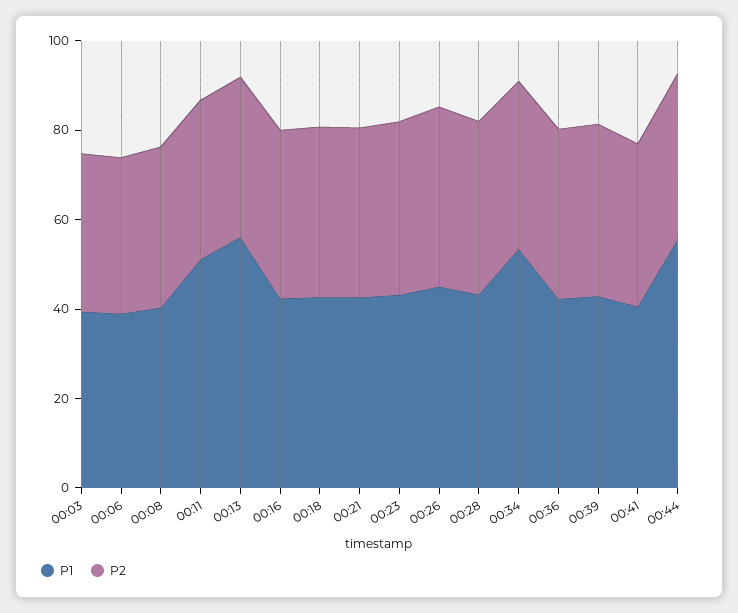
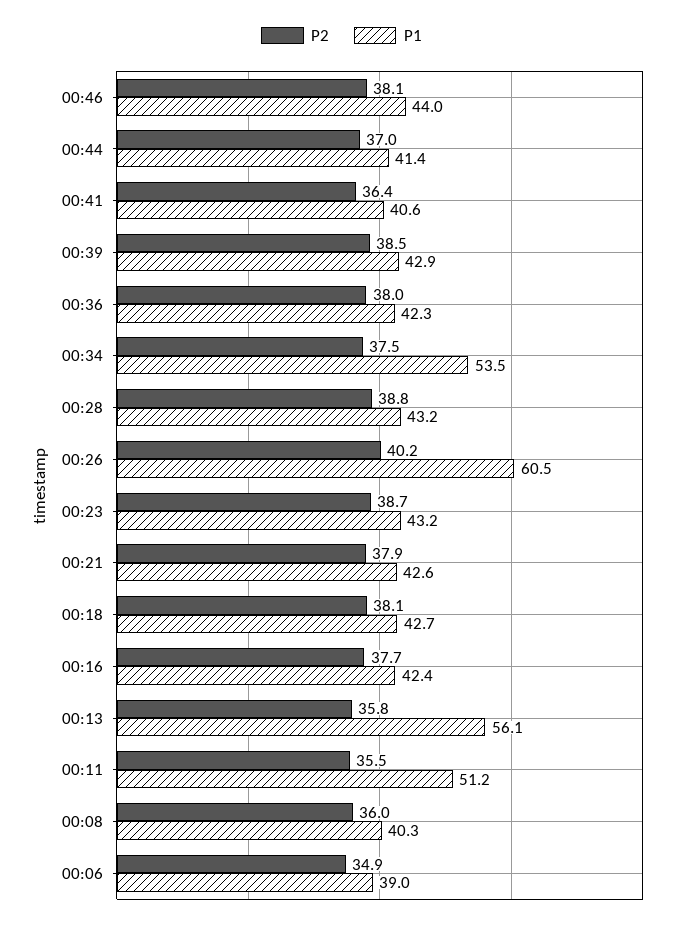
P1, 00:03: 40 -> none
P2, 00:03: 35 -> none
P1, 00:26: 45 -> 60.5
P1, 00:44: 55 -> 41.4
P2, 00:46: none -> 38.1
P1, 00:46: none -> 44

